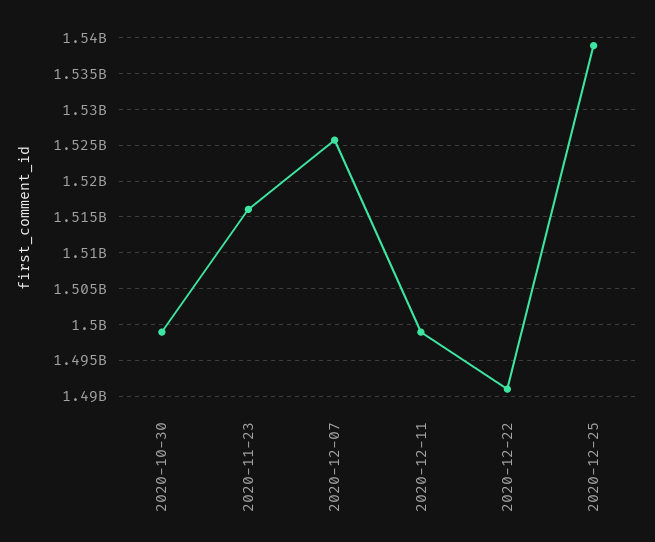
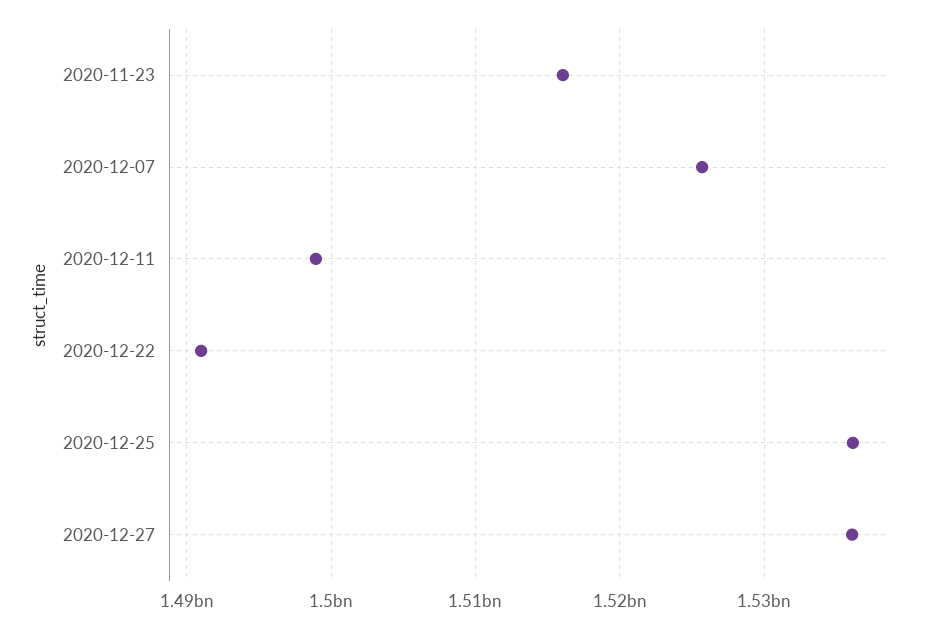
2020-10-30: 1499000000 -> none
2020-12-25: 1539000000 -> 1536000000
2020-12-27: none -> 1536000000

